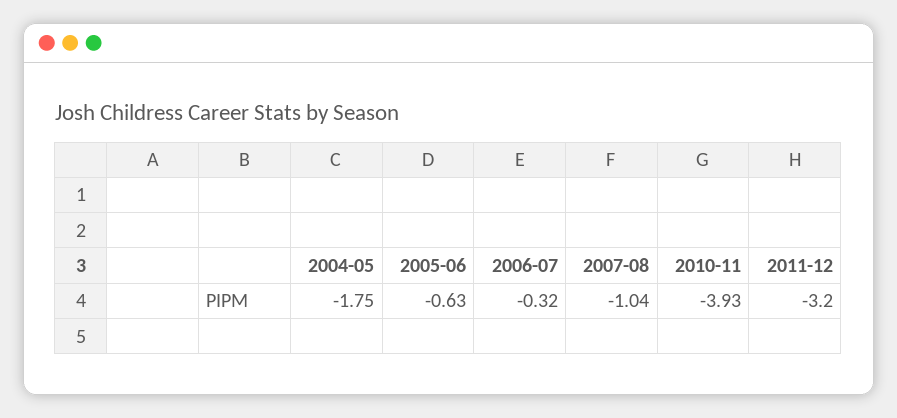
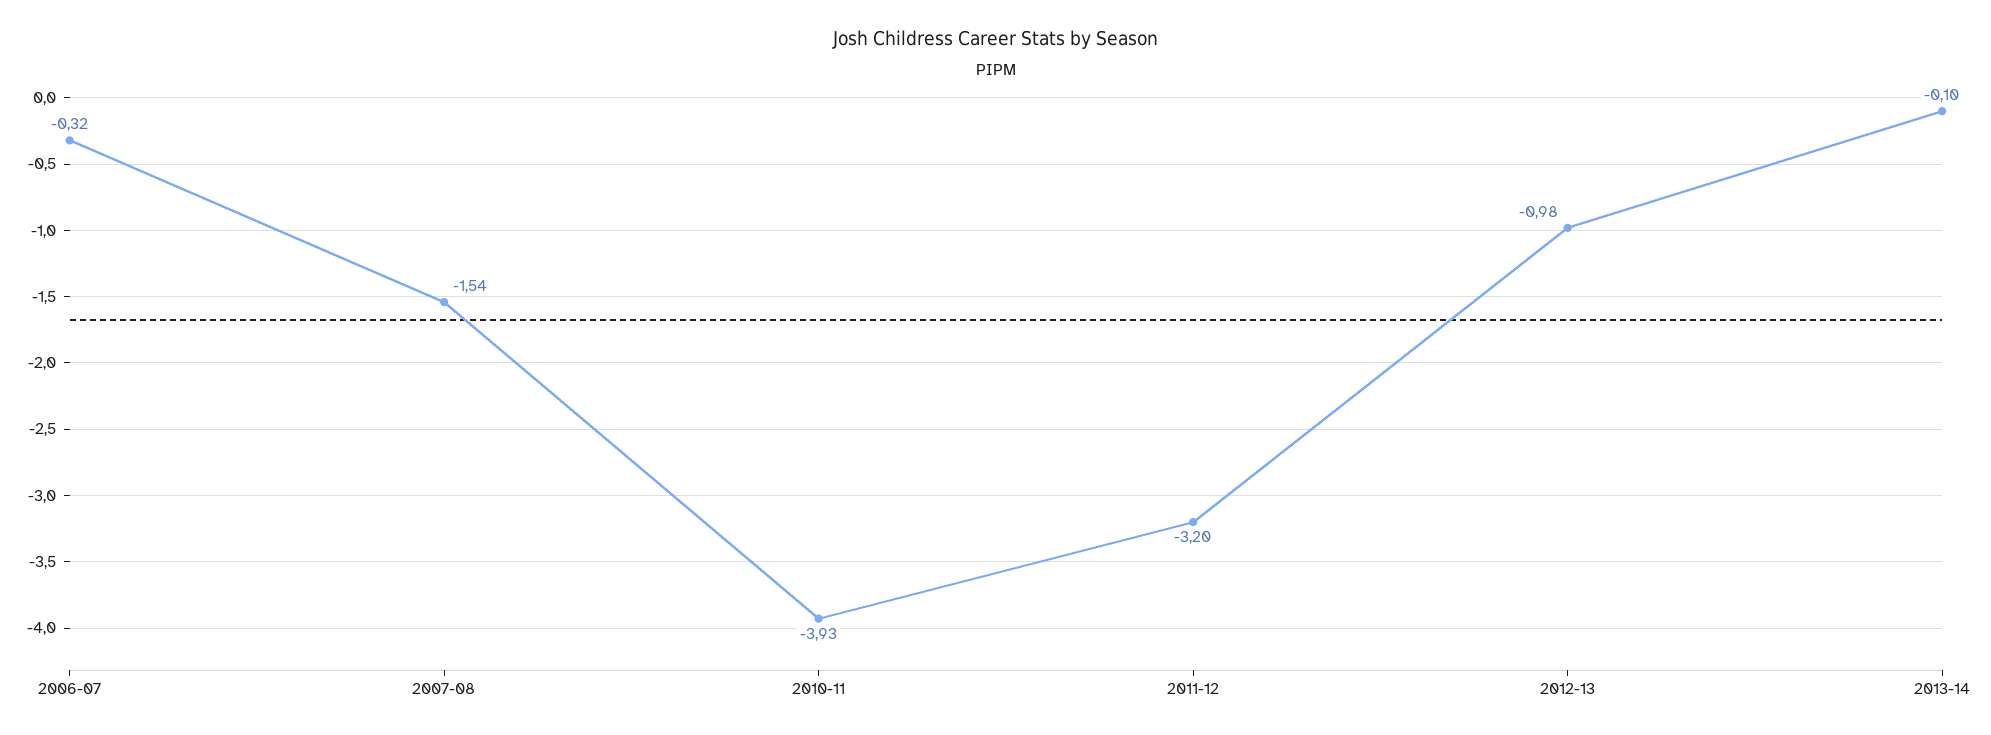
2004-05: -1.75 -> none
2005-06: -0.63 -> none
2007-08: -1.04 -> -1.54
2012-13: none -> -0.98
2013-14: none -> -0.1

